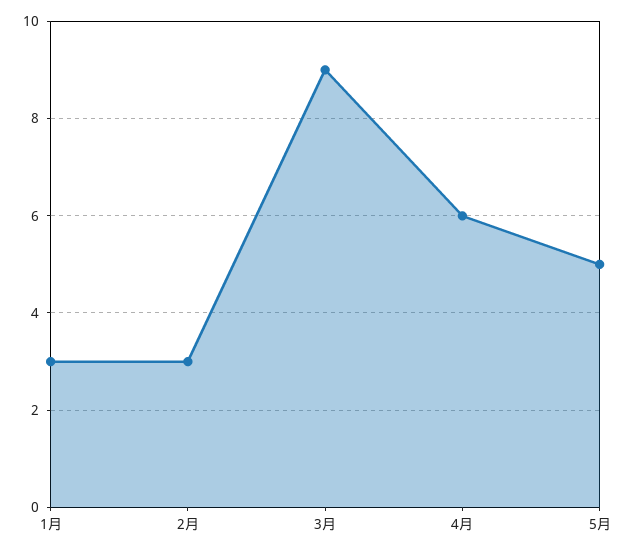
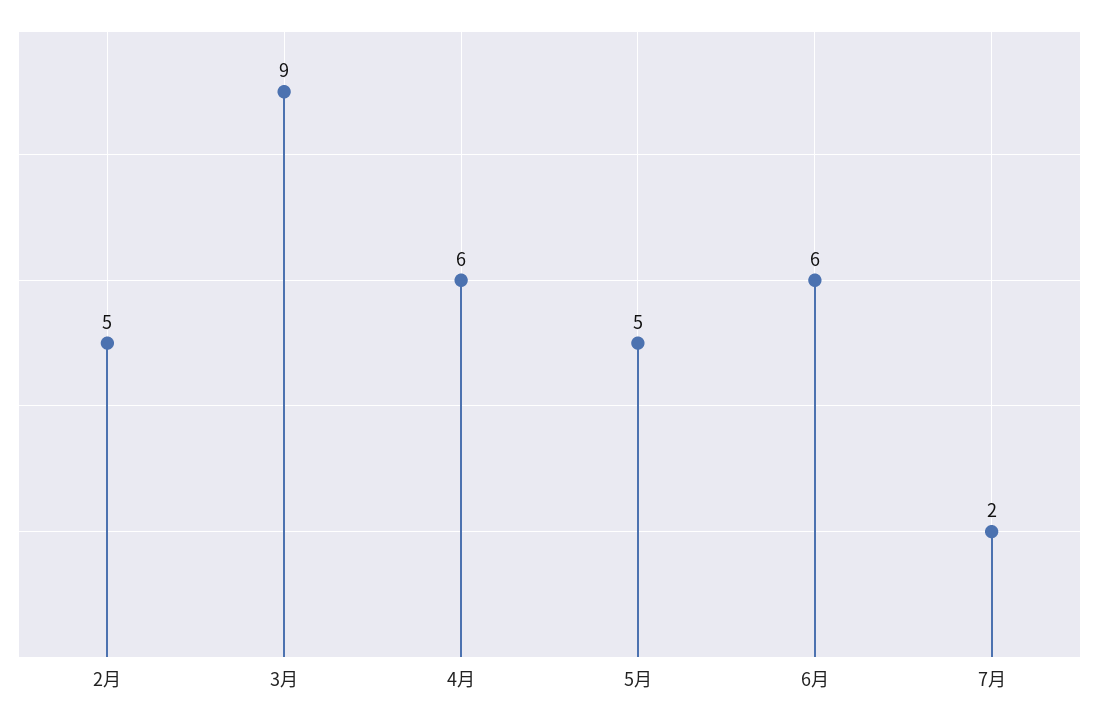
1月: 3 -> none
2月: 3 -> 5
6月: none -> 6
7月: none -> 2

